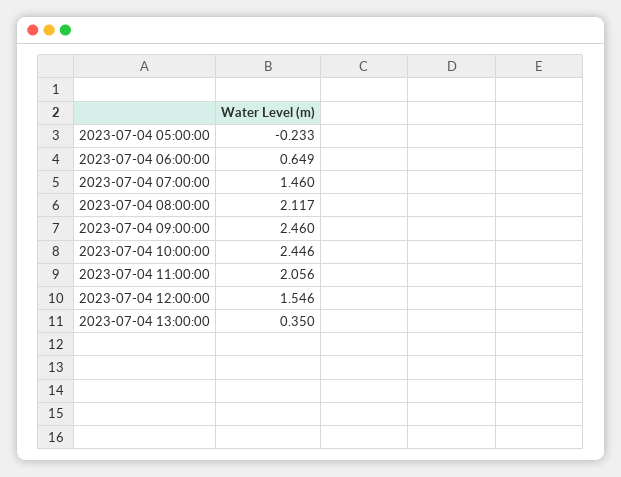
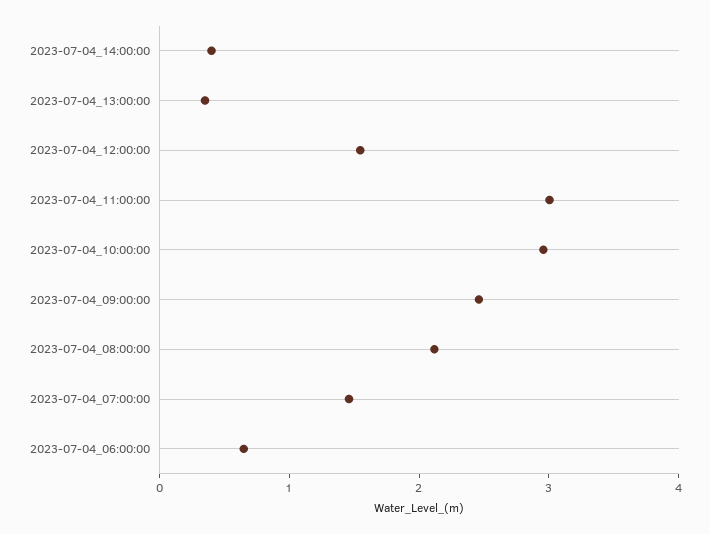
2023-07-04 05:00:00: -0.233 -> none
2023-07-04 10:00:00: 2.446 -> 3
2023-07-04 11:00:00: 2.056 -> 3
2023-07-04_14:00:00: none -> 0.4

